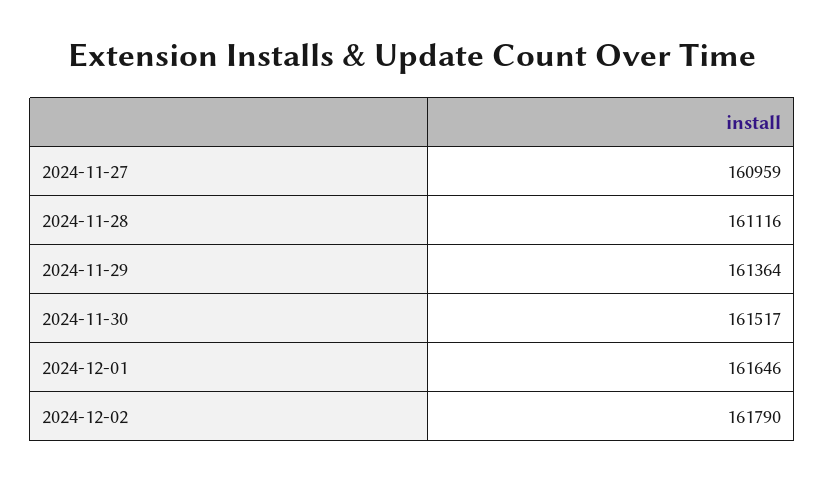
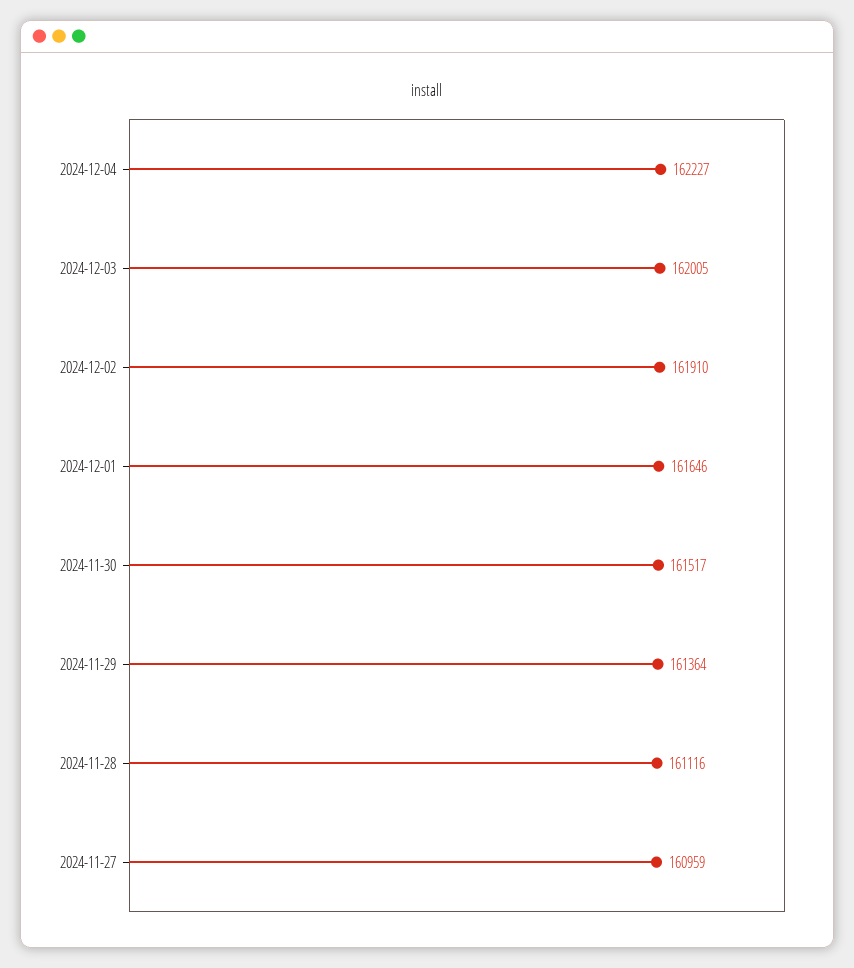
2024-12-02: 161790 -> 161910
2024-12-04: none -> 162227
2024-12-03: none -> 162005

